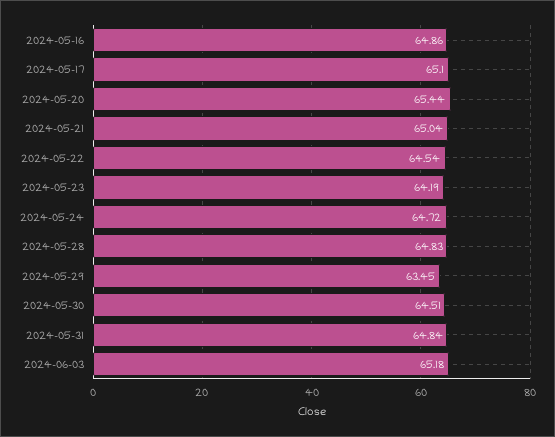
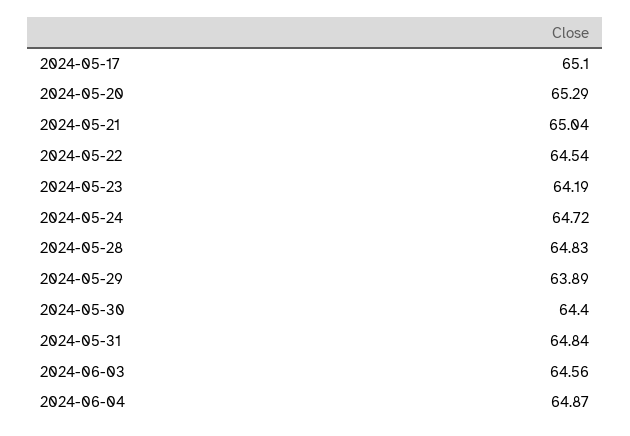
2024-05-16: 64.86 -> none
2024-05-20: 65.44 -> 65.29
2024-05-29: 63.45 -> 63.89
2024-05-30: 64.51 -> 64.4
2024-06-03: 65.18 -> 64.56
2024-06-04: none -> 64.87

